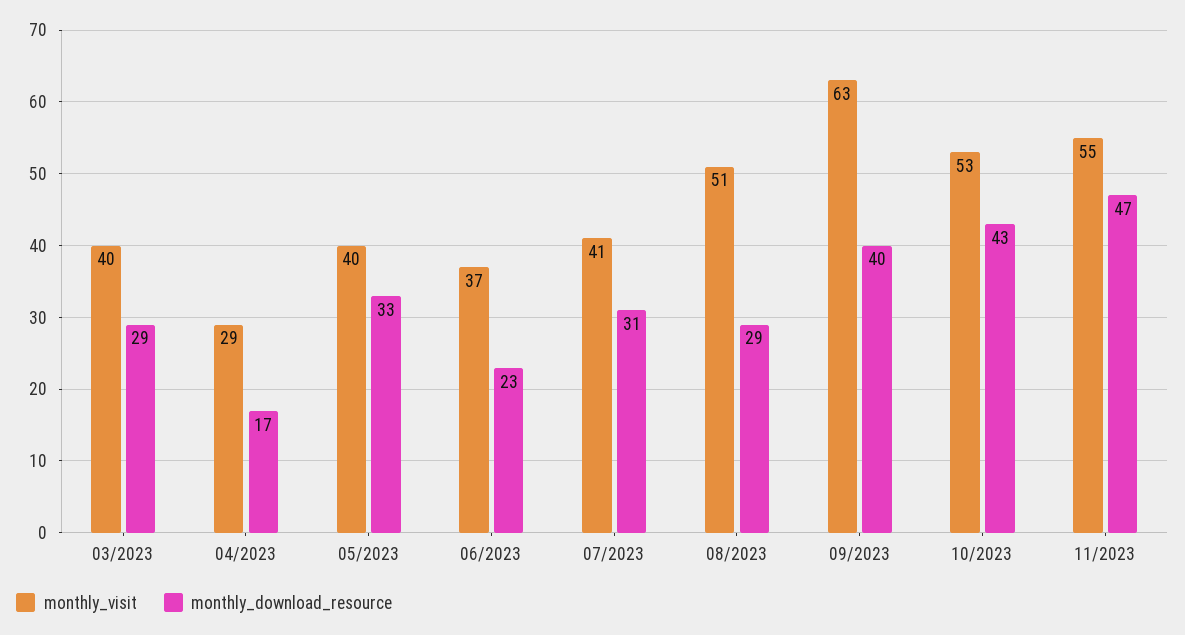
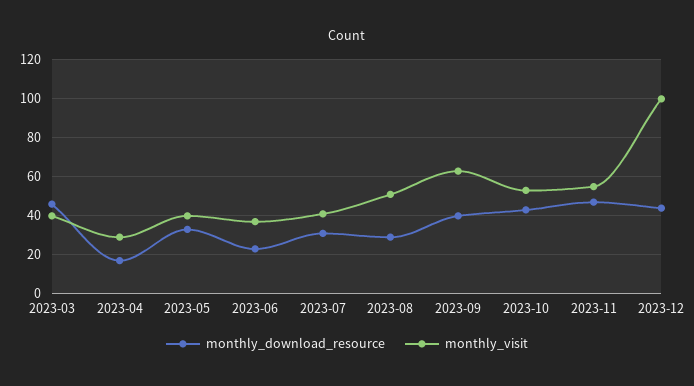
monthly_download_resource, 03/2023: 29 -> 45
monthly_download_resource, 2023-12: none -> 45
monthly_visit, 2023-12: none -> 100

